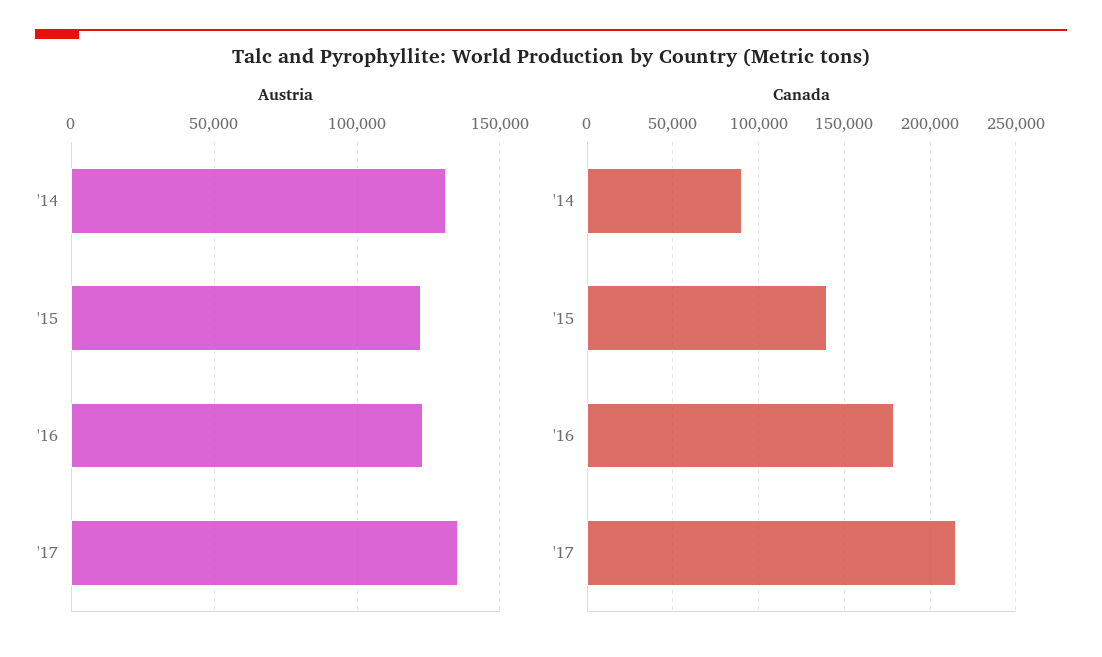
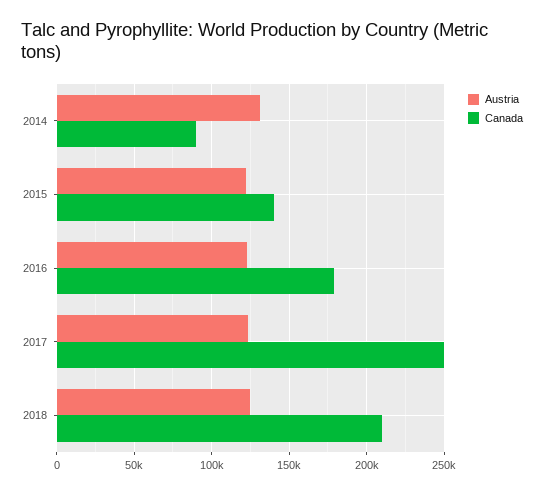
Austria, '17: 135000 -> 125000
Canada, '17: 215000 -> 250000
Austria, 2018: none -> 125000
Canada, 2018: none -> 210000

